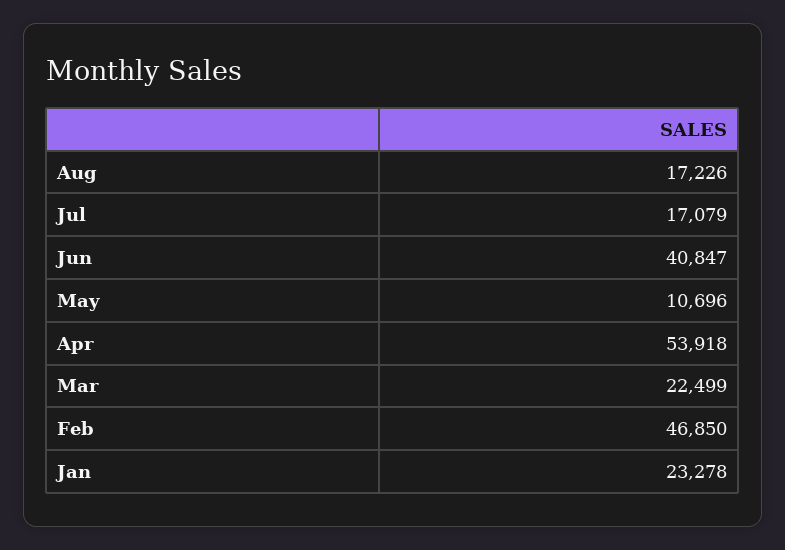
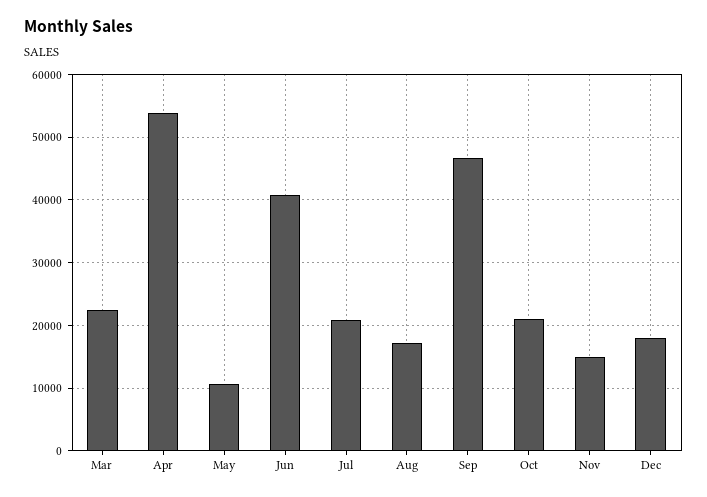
Jul: 17079 -> 21000
Feb: 46850 -> none
Jan: 23278 -> none
Sep: none -> 47000
Oct: none -> 21000
Nov: none -> 15000
Dec: none -> 18000

